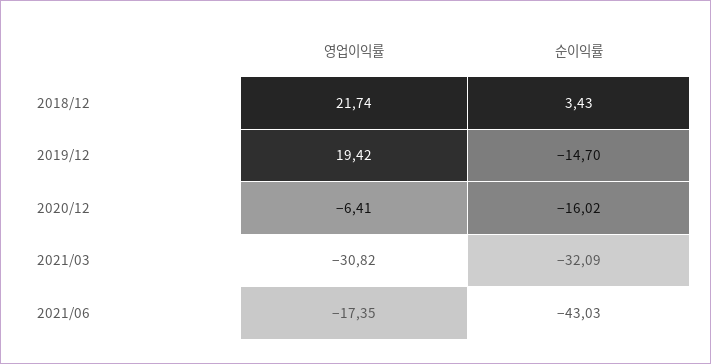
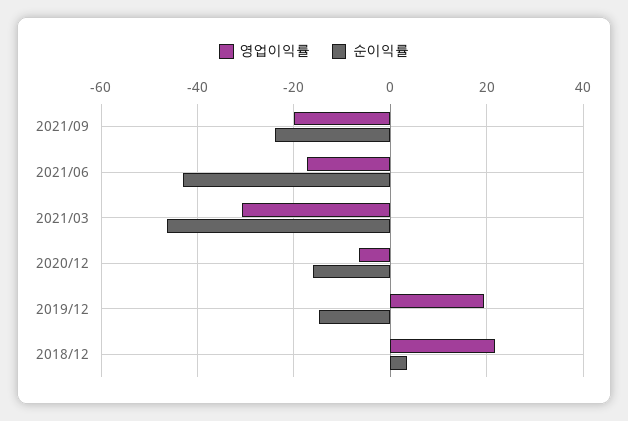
순이익률, 2021/03: -32.09 -> -46
영업이익률, 2021/09: none -> -20
순이익률, 2021/09: none -> -24

